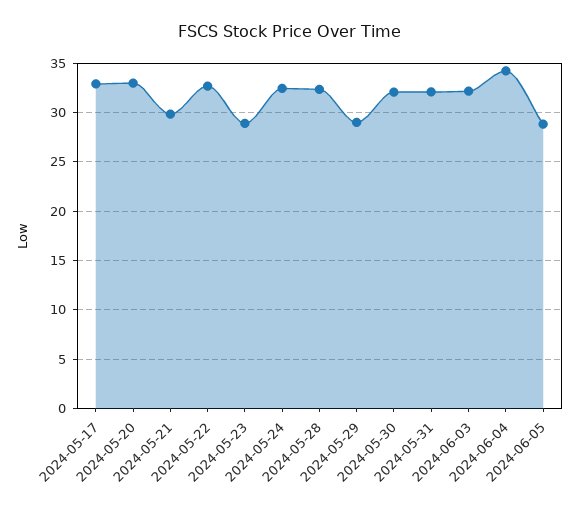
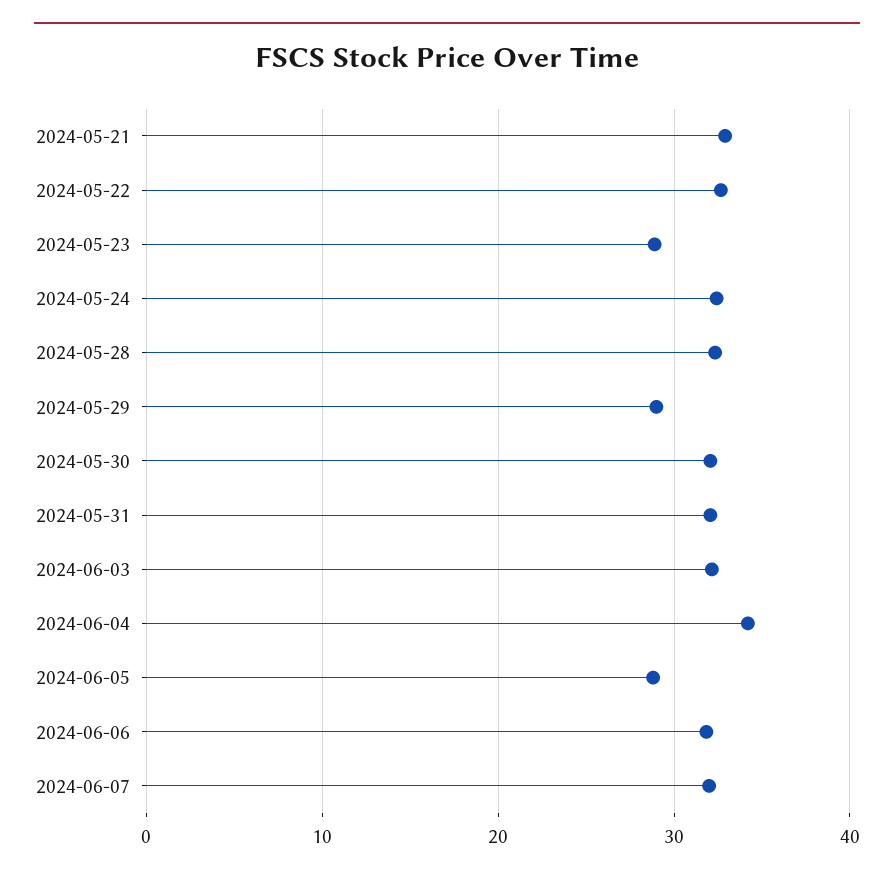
2024-05-17: 33 -> none
2024-05-20: 33 -> none
2024-05-21: 30 -> 33
2024-06-06: none -> 32
2024-06-07: none -> 32

